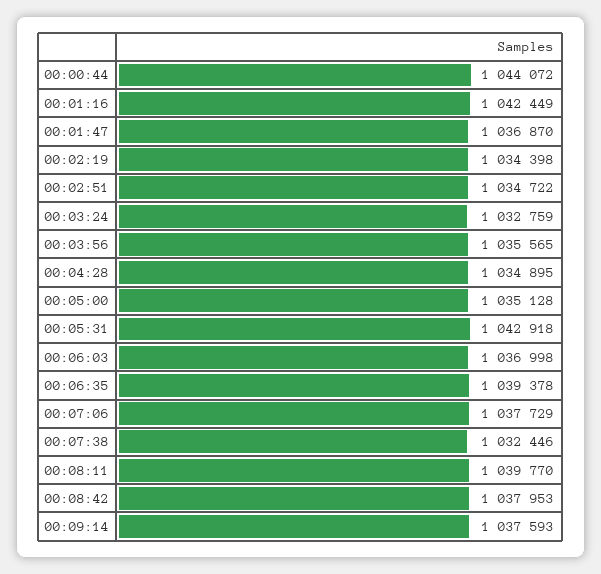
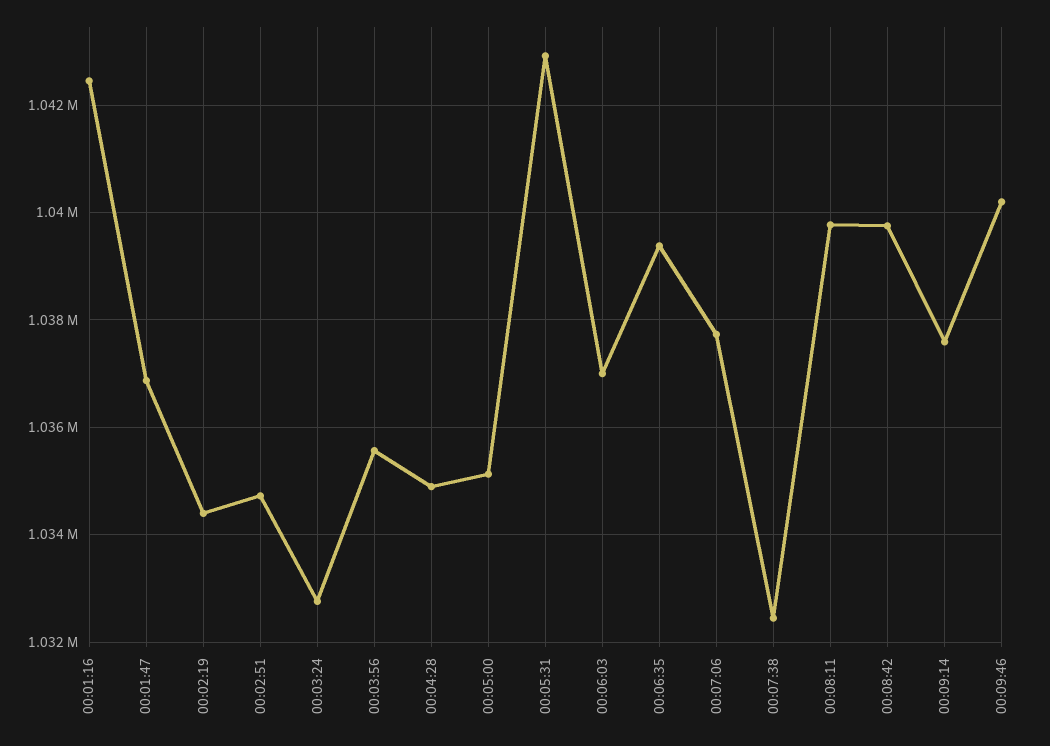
00:00:44: 1044072 -> none
00:08:42: 1037953 -> 1039800
00:09:46: none -> 1040200

